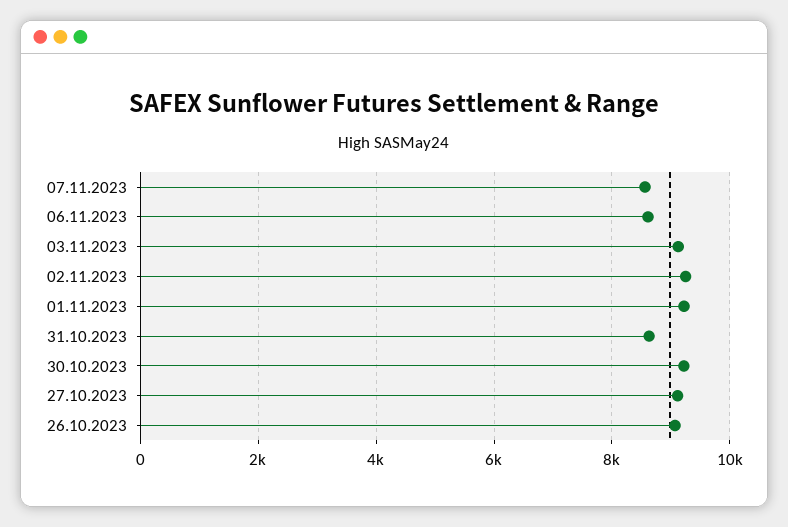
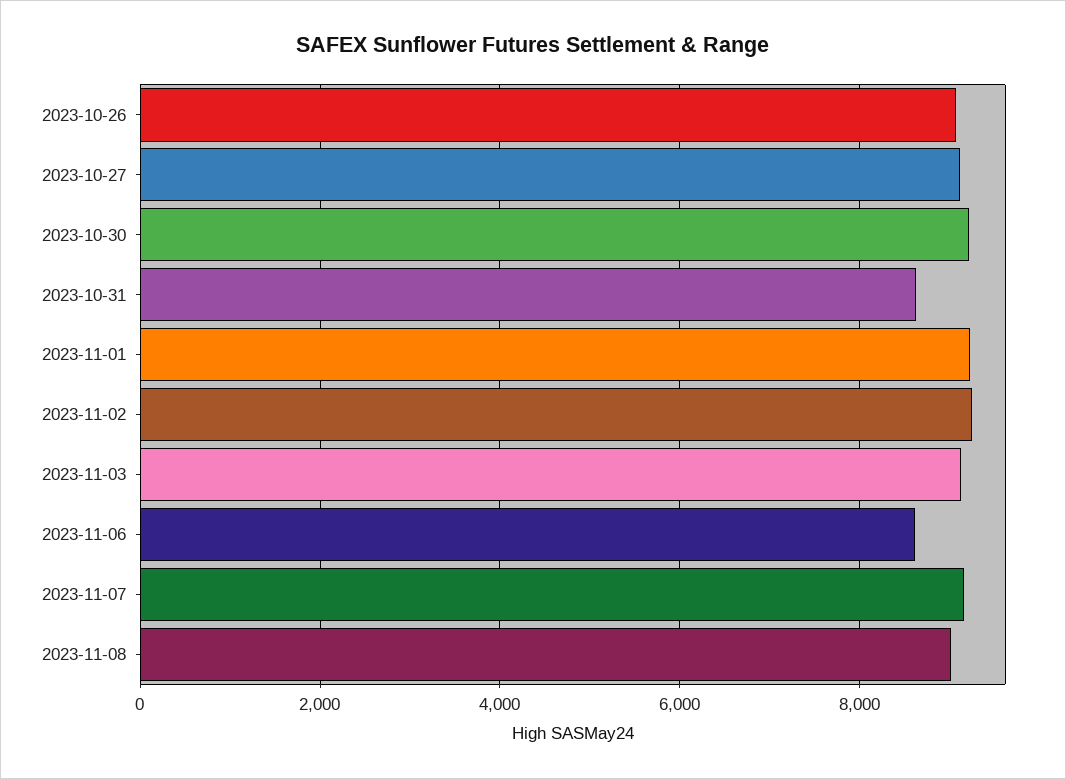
07.11.2023: 8600 -> 9200
2023-11-08: none -> 9000

